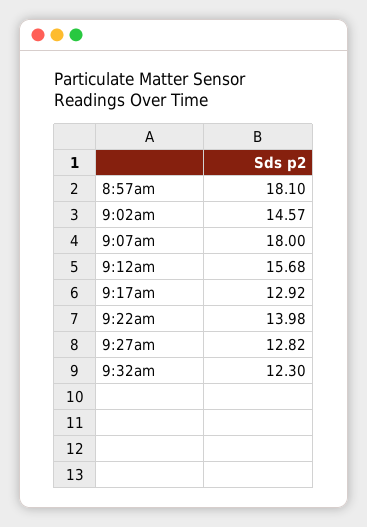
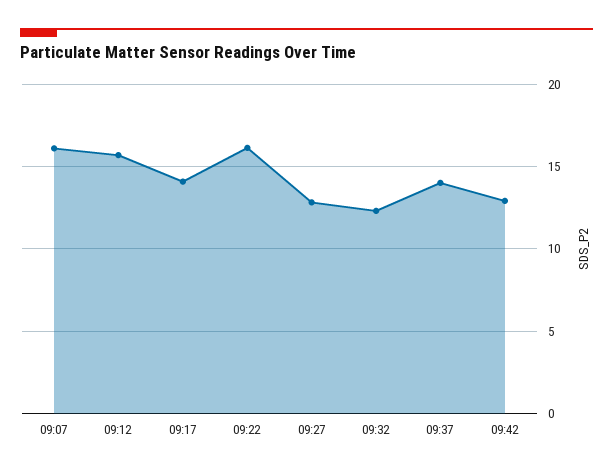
8:57am: 18.1 -> none
9:02am: 14.57 -> none
9:07am: 18 -> 16
9:17am: 12.92 -> 14
9:22am: 13.98 -> 16
09:37: none -> 14
09:42: none -> 13

